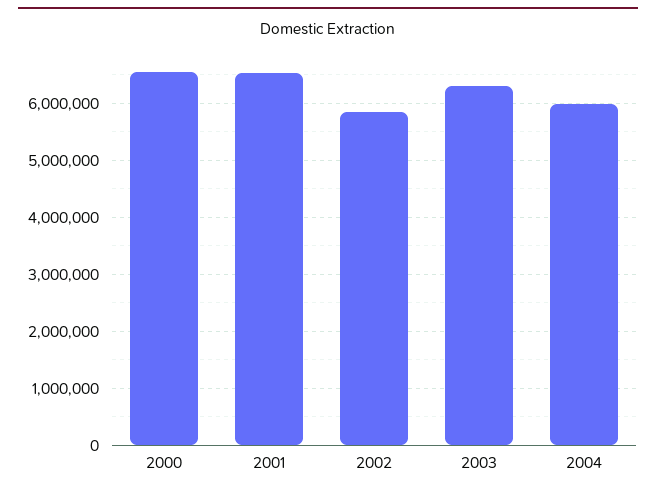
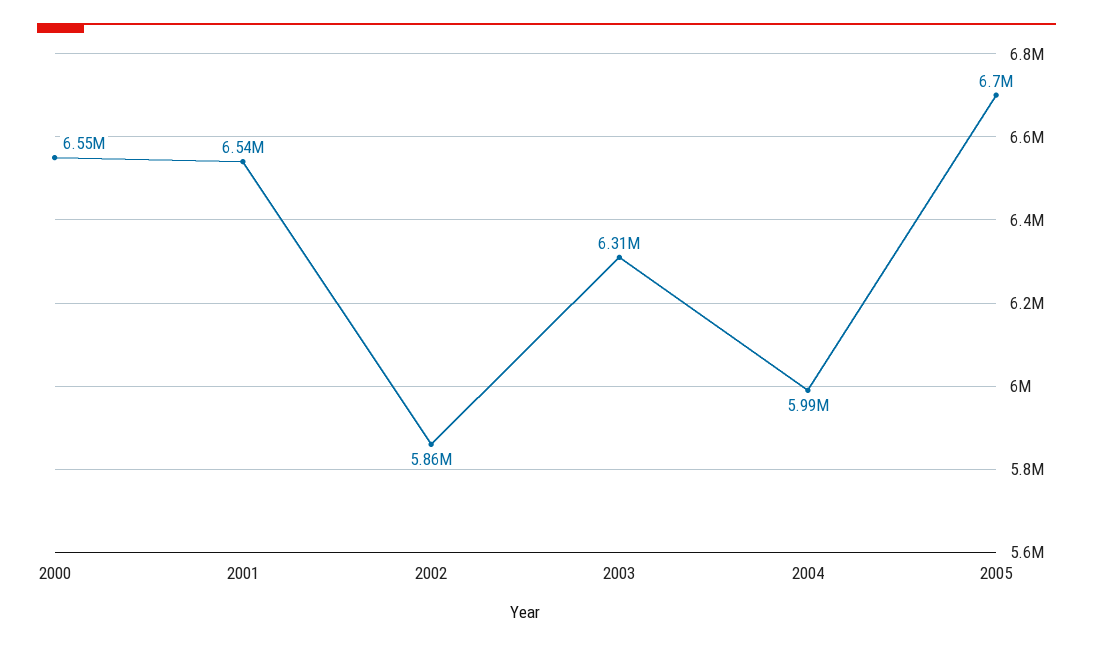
2005: none -> 6700000

